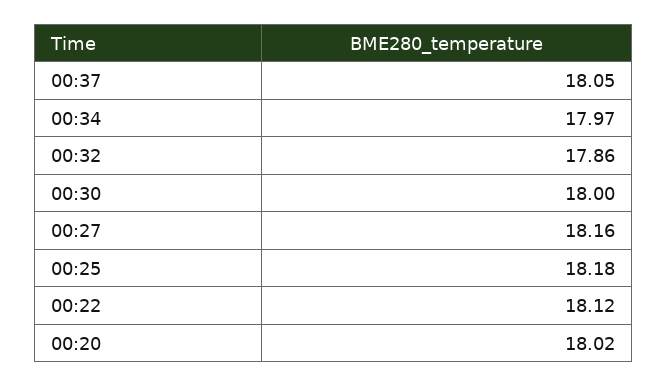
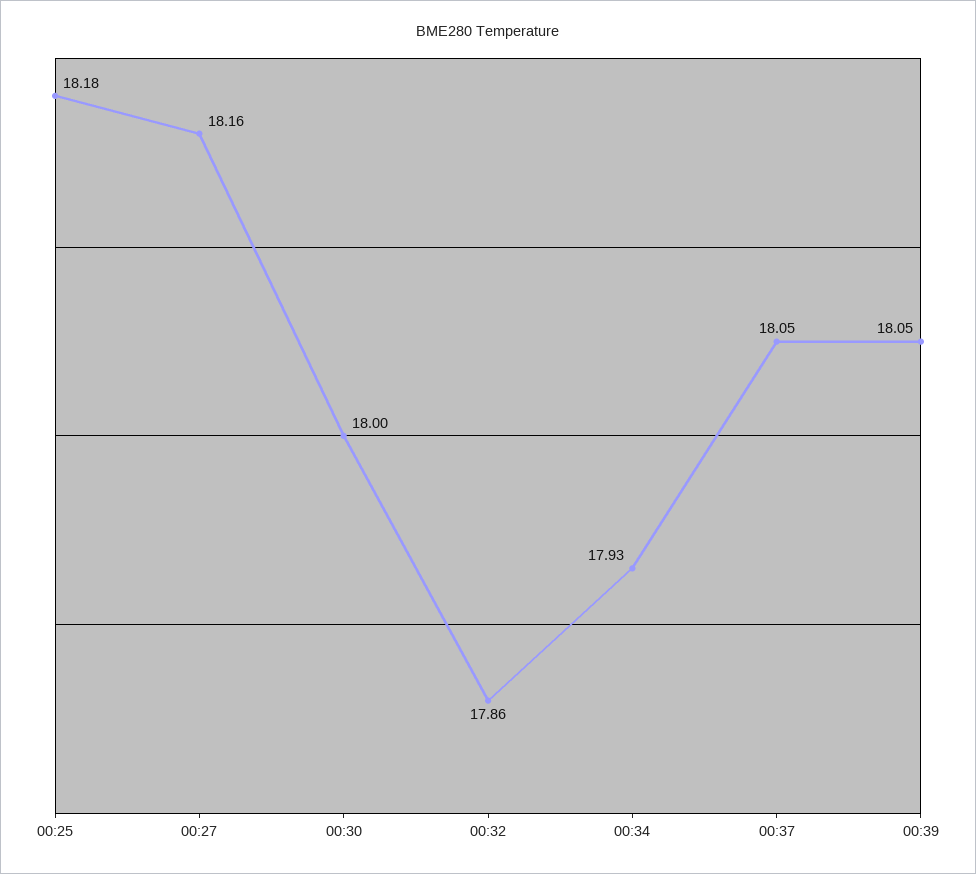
00:34: 17.97 -> 17.93
00:22: 18.12 -> none
00:20: 18.02 -> none
00:39: none -> 18.05

